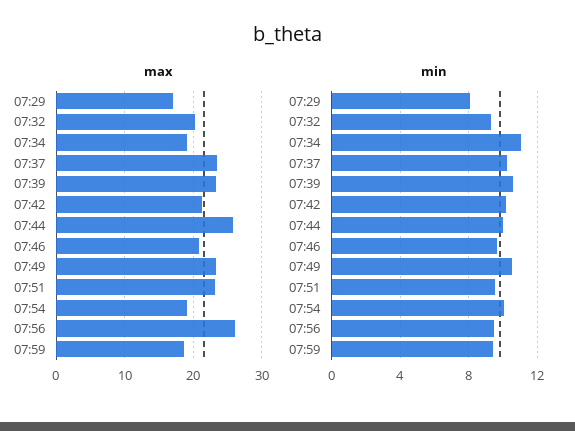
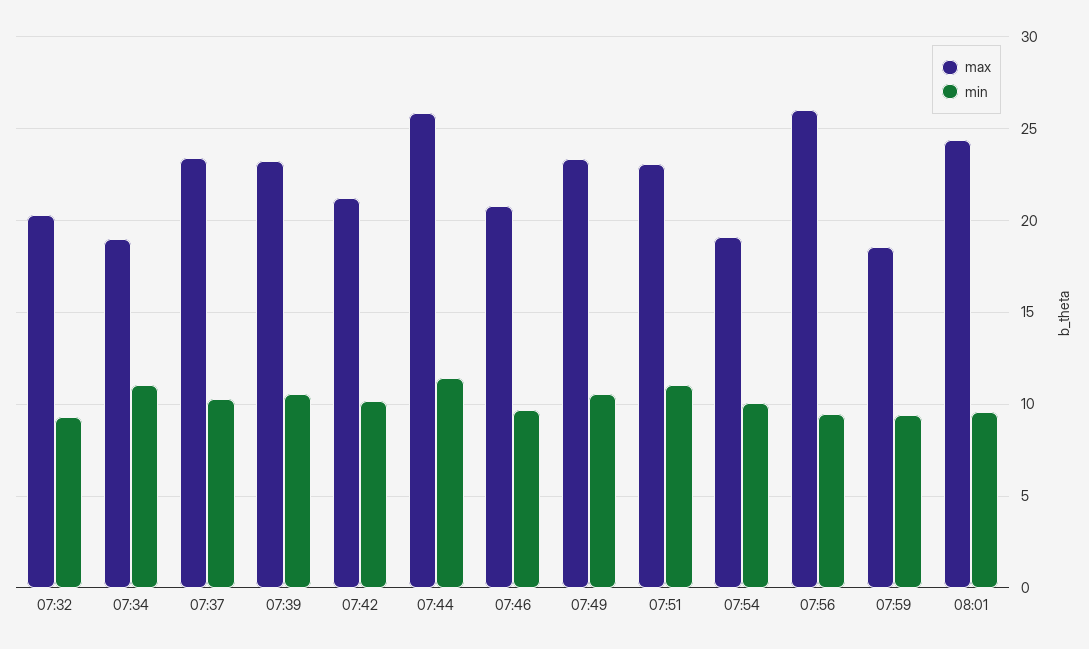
max, 07:29: 17 -> none
min, 07:29: 8 -> none
min, 07:44: 10 -> 11.5
min, 07:51: 9.5 -> 11
max, 08:01: none -> 24.5
min, 08:01: none -> 9.5

